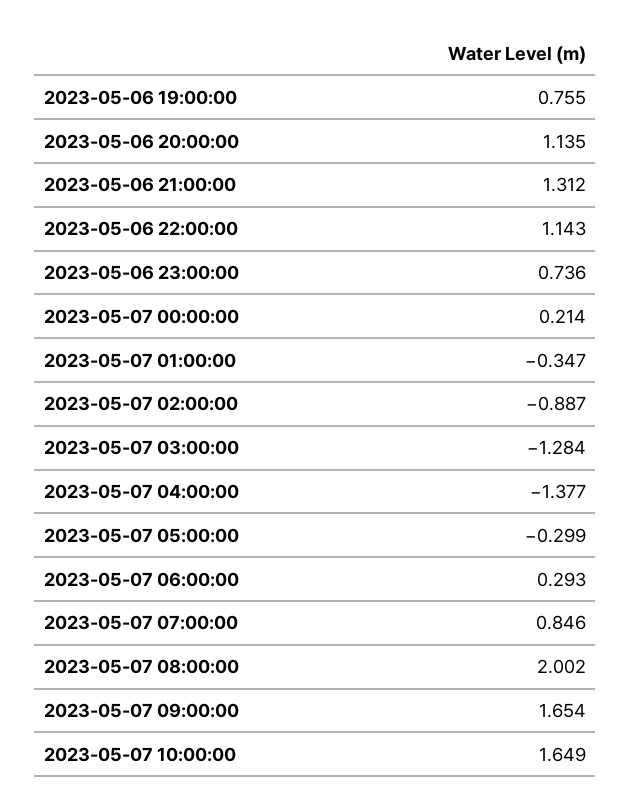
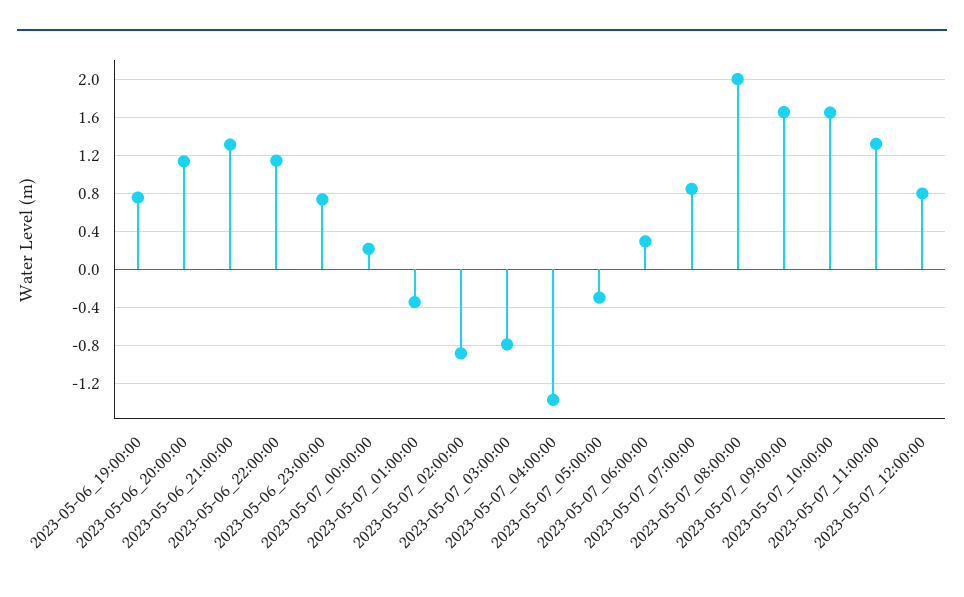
2023-05-07 03:00:00: -1.284 -> -0.8
2023-05-07_11:00:00: none -> 1.3
2023-05-07_12:00:00: none -> 0.8

